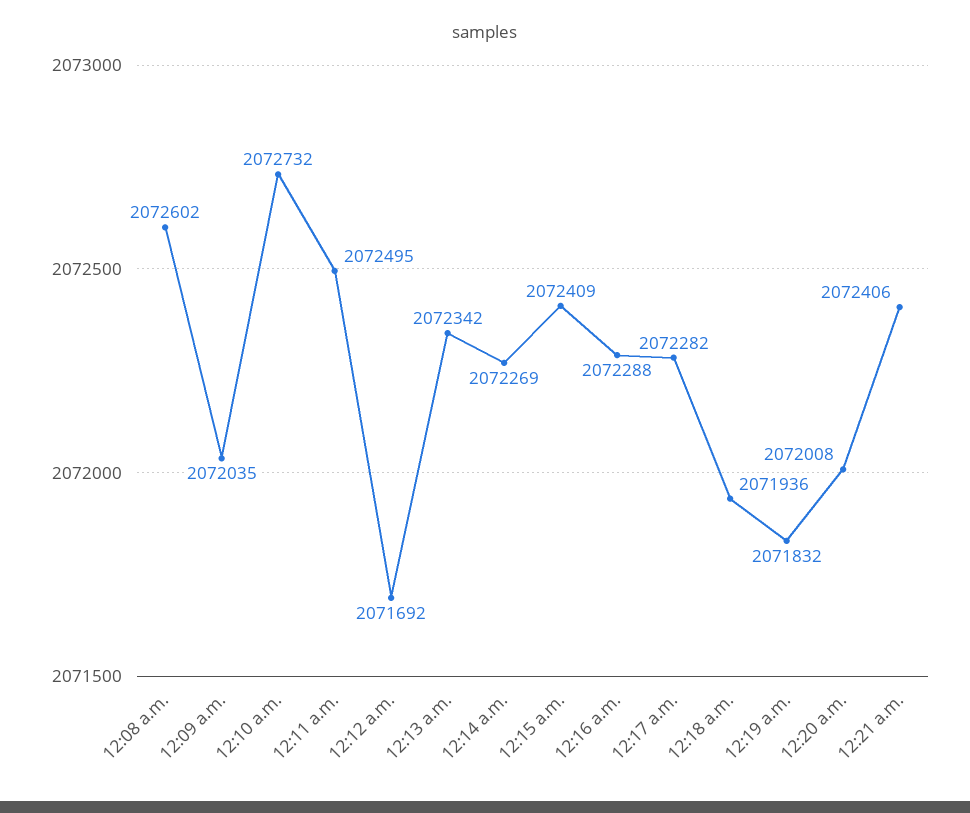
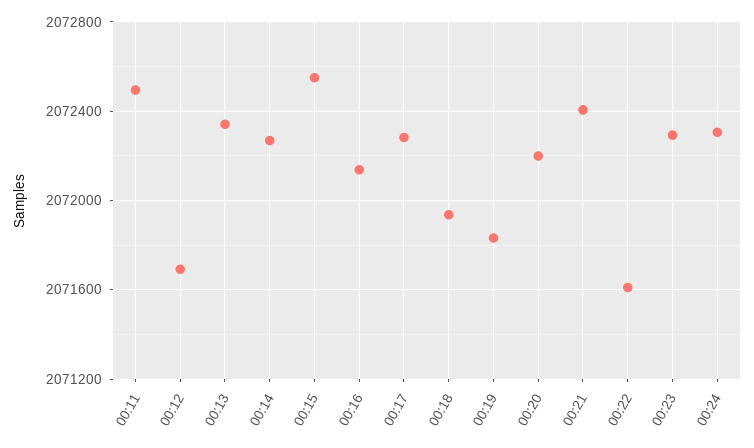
12:08 a.m.: 2072602 -> none
12:09 a.m.: 2072035 -> none
12:10 a.m.: 2072732 -> none
12:15 a.m.: 2072409 -> 2072550
12:16 a.m.: 2072288 -> 2072150
12:20 a.m.: 2072008 -> 2072200
00:22: none -> 2071600
00:23: none -> 2072300
00:24: none -> 2072300

